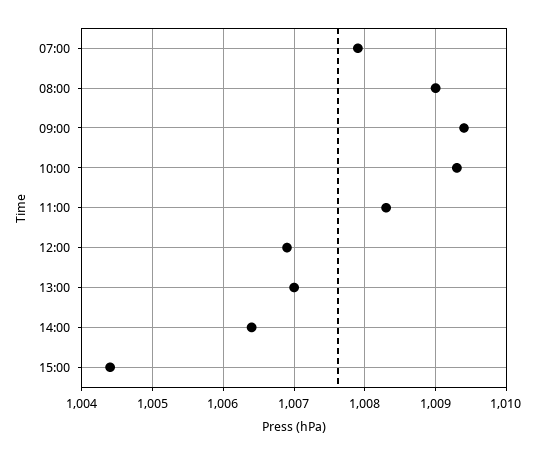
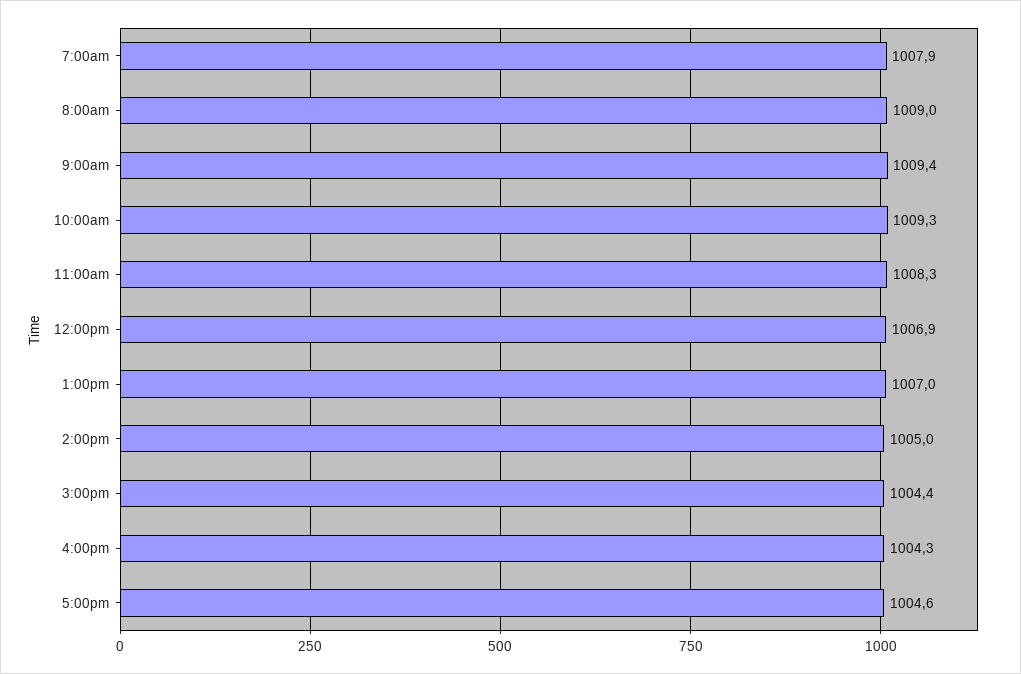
14:00: 1006.4 -> 1005
4:00pm: none -> 1004.3
5:00pm: none -> 1004.6

